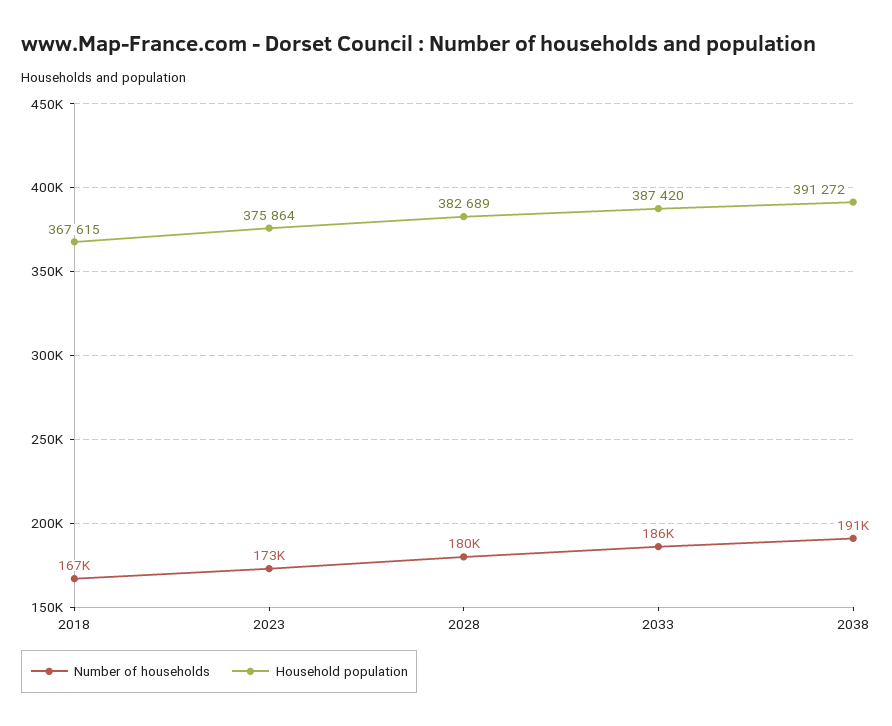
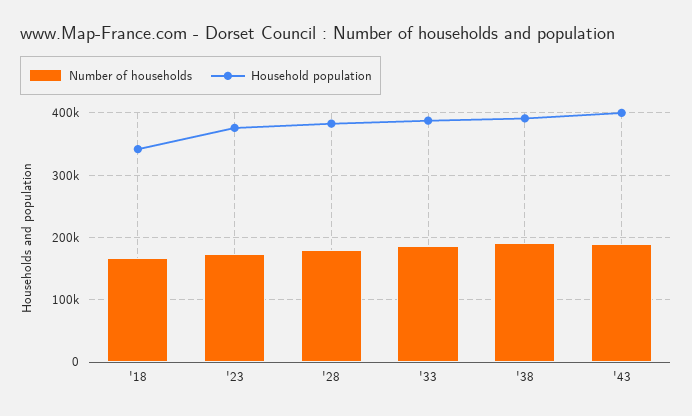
Household population, 2018: 367615 -> 340000
Number of households, '43: none -> 190000
Household population, '43: none -> 400000

